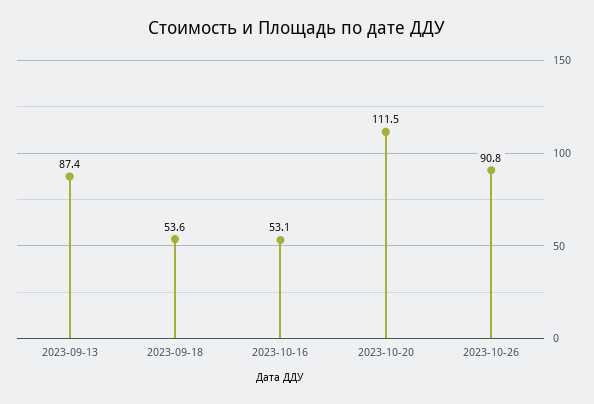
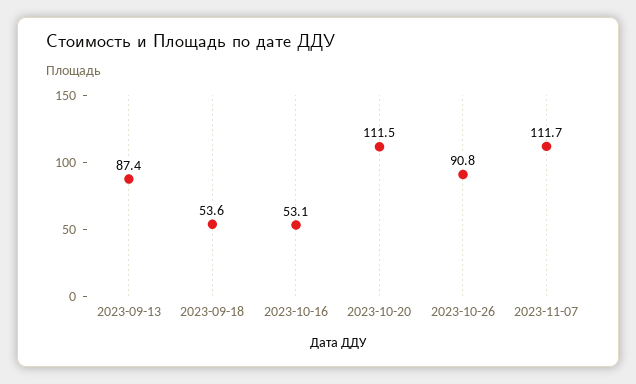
2023-11-07: none -> 111.7

